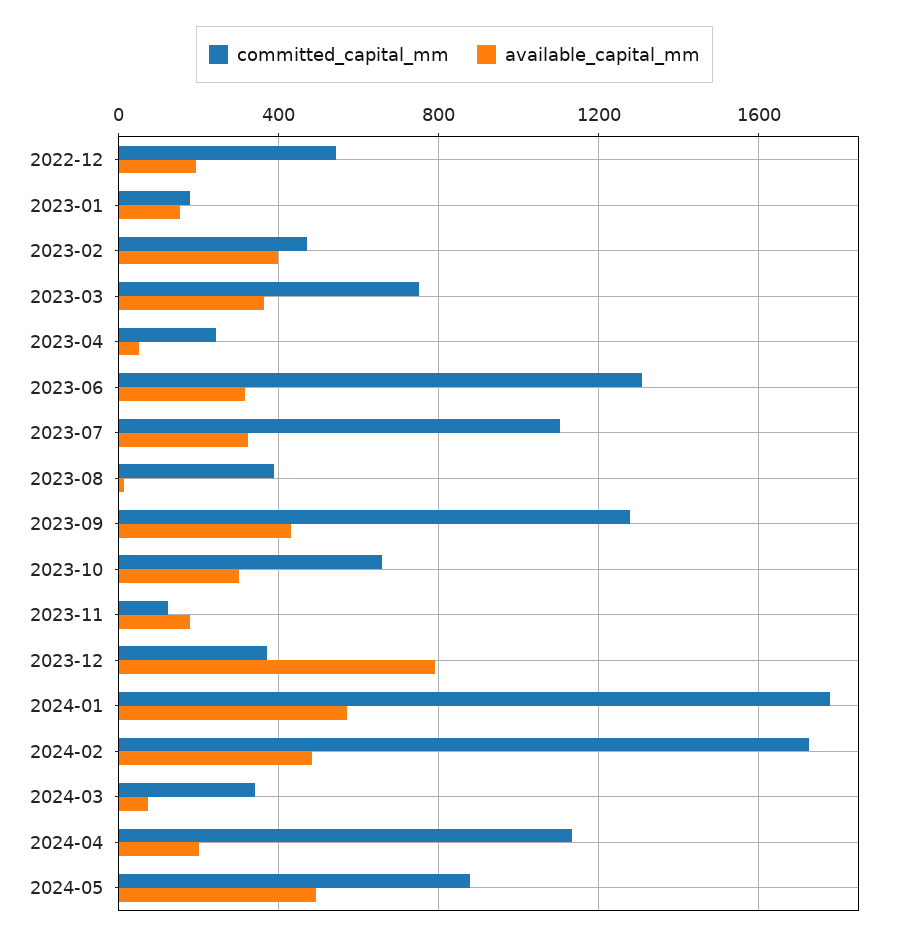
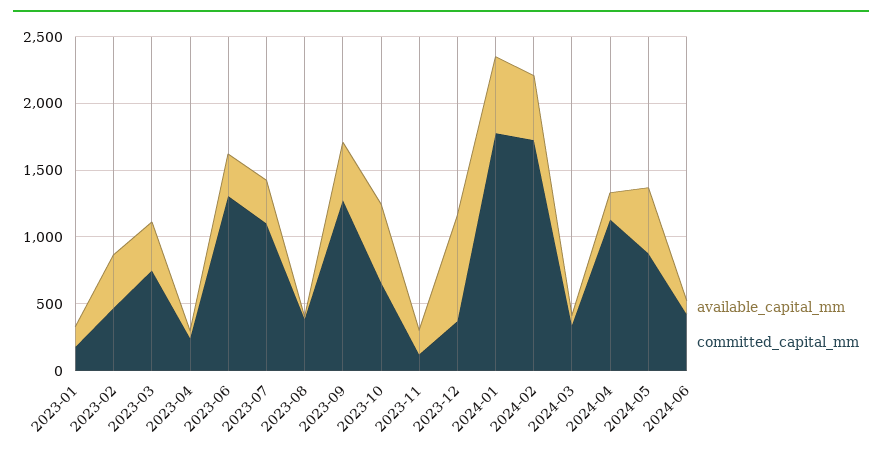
committed_capital_mm, 2022-12: 550 -> none
available_capital_mm, 2022-12: 200 -> none
available_capital_mm, 2023-10: 300 -> 600
available_capital_mm, 2024-06: none -> 100
committed_capital_mm, 2024-06: none -> 400

